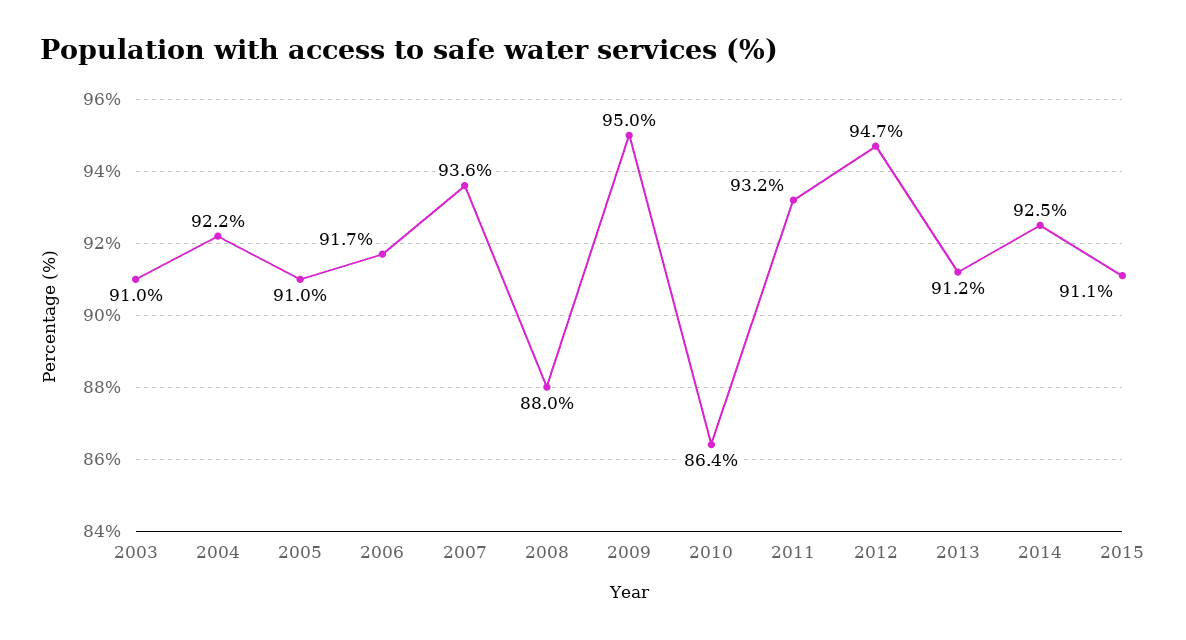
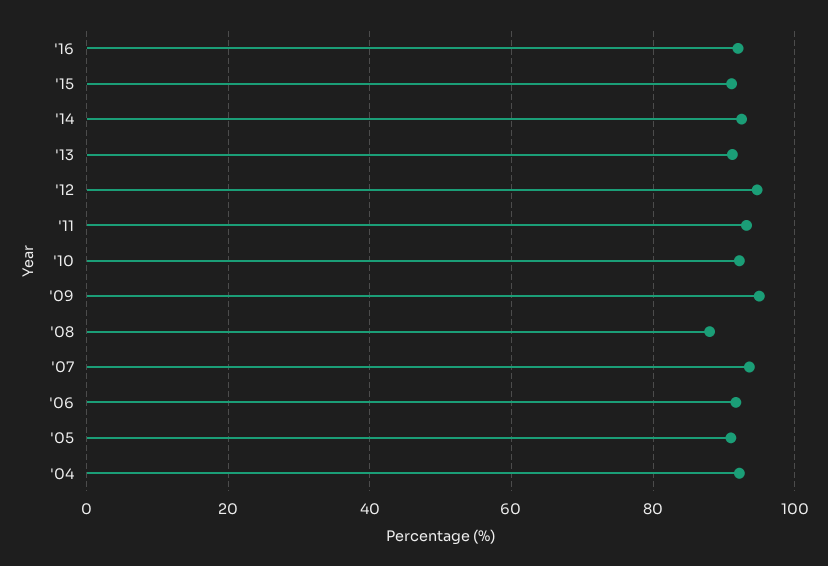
2003: 91 -> none
2010: 86.4 -> 92
'16: none -> 92

